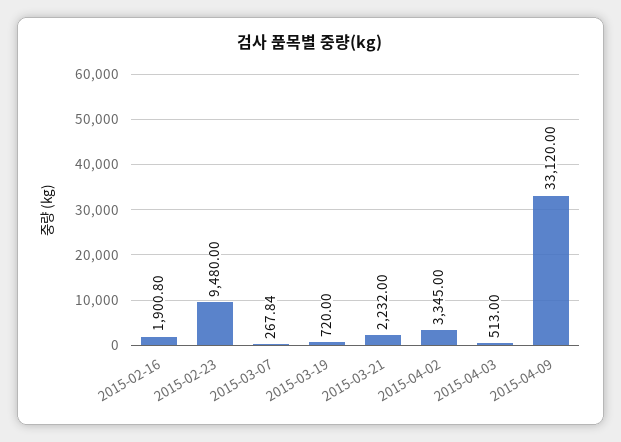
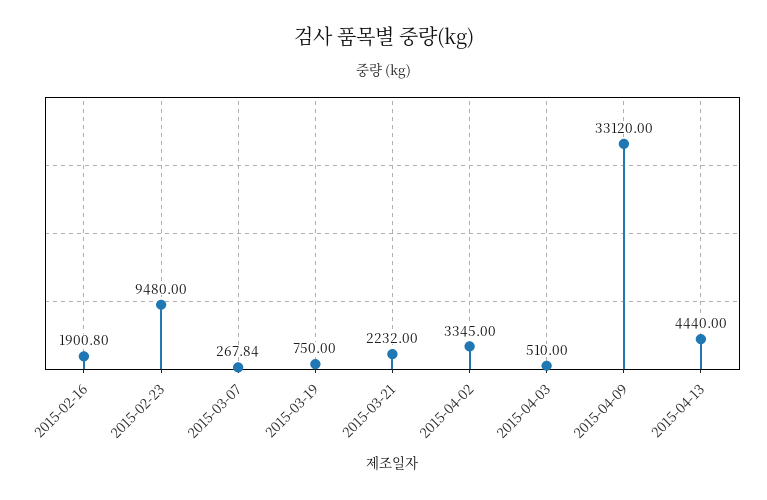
2015-03-19: 720 -> 750
2015-04-03: 513 -> 510
2015-04-13: none -> 4440

